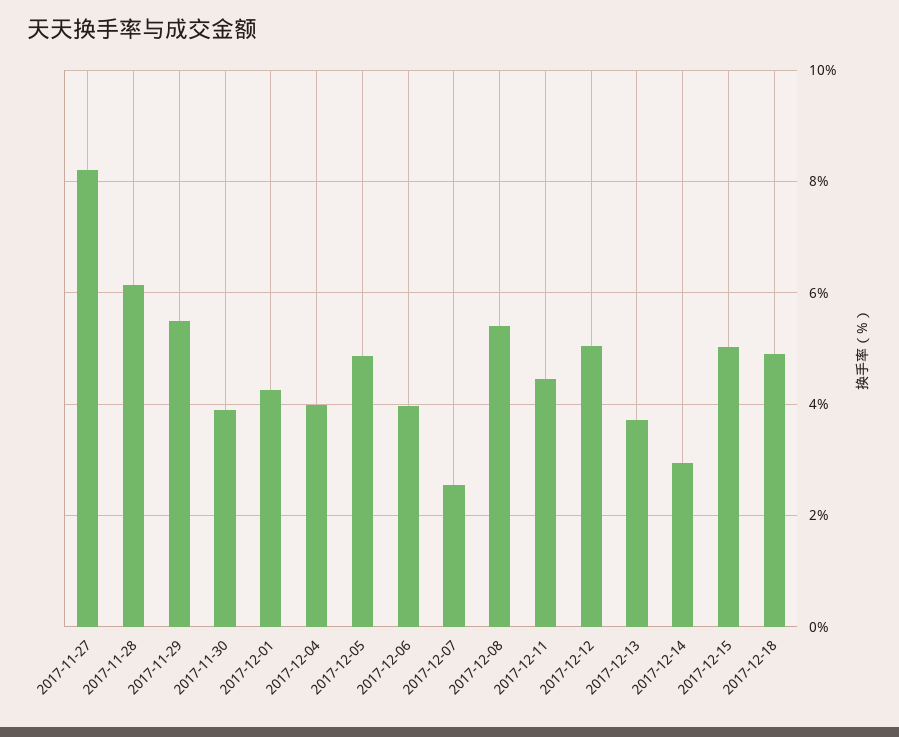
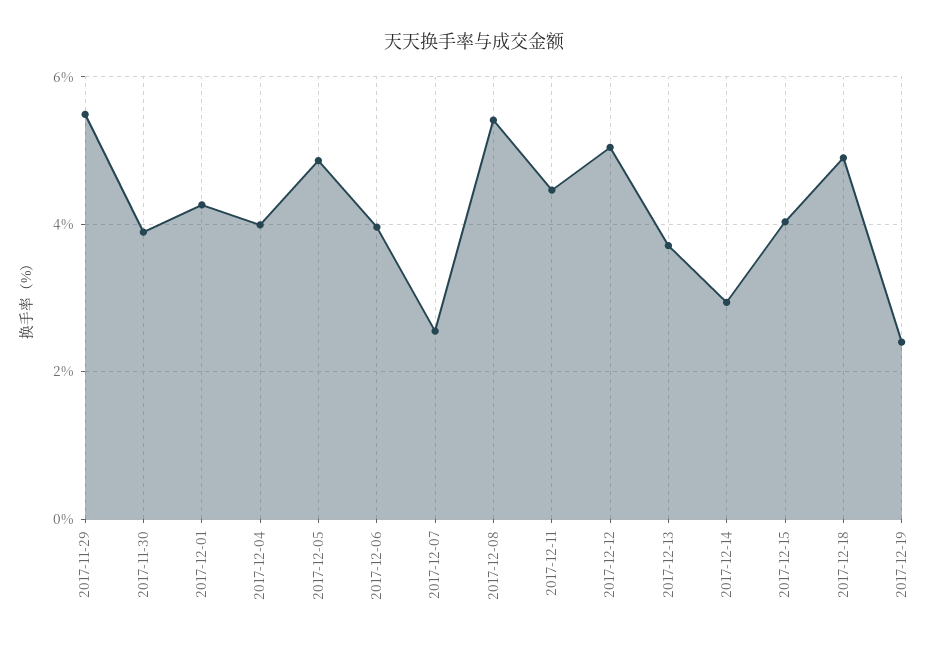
2017-11-27: 8.2 -> none
2017-11-28: 6.2 -> none
2017-12-15: 5 -> 4
2017-12-19: none -> 2.4

